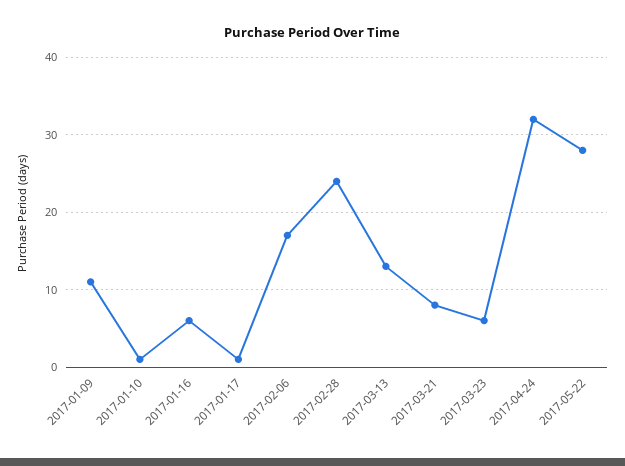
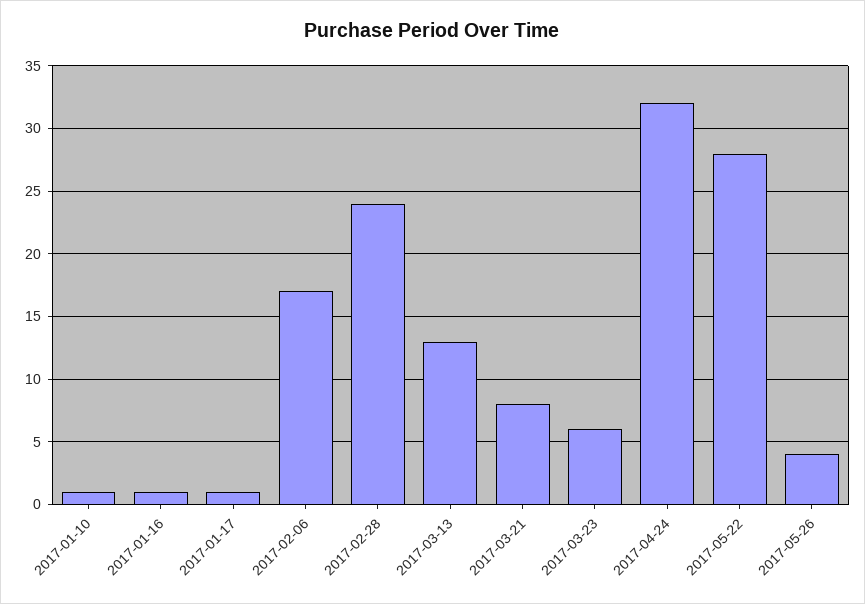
2017-01-09: 11 -> none
2017-01-16: 6 -> 1
2017-05-26: none -> 4

